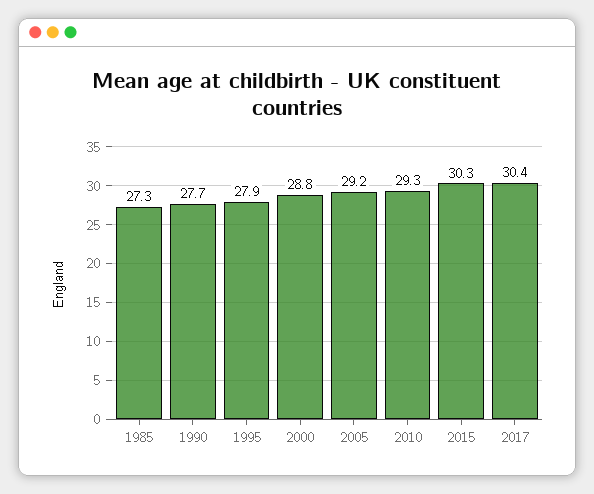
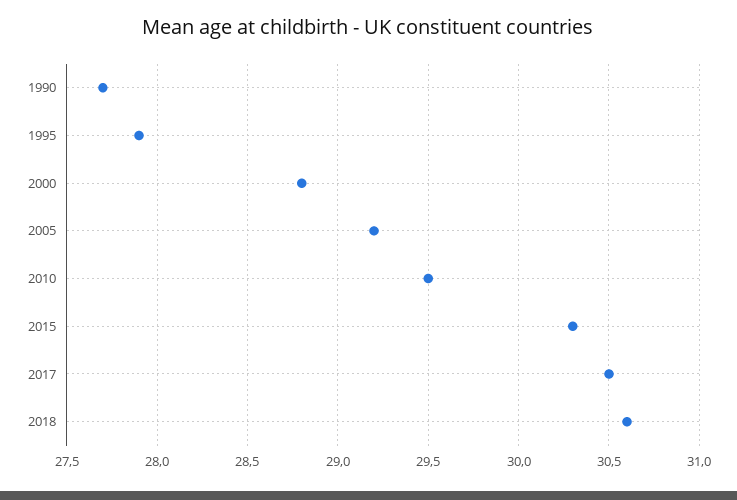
1985: 27.3 -> none
2010: 29.3 -> 29.5
2017: 30.4 -> 30.5
2018: none -> 30.6

